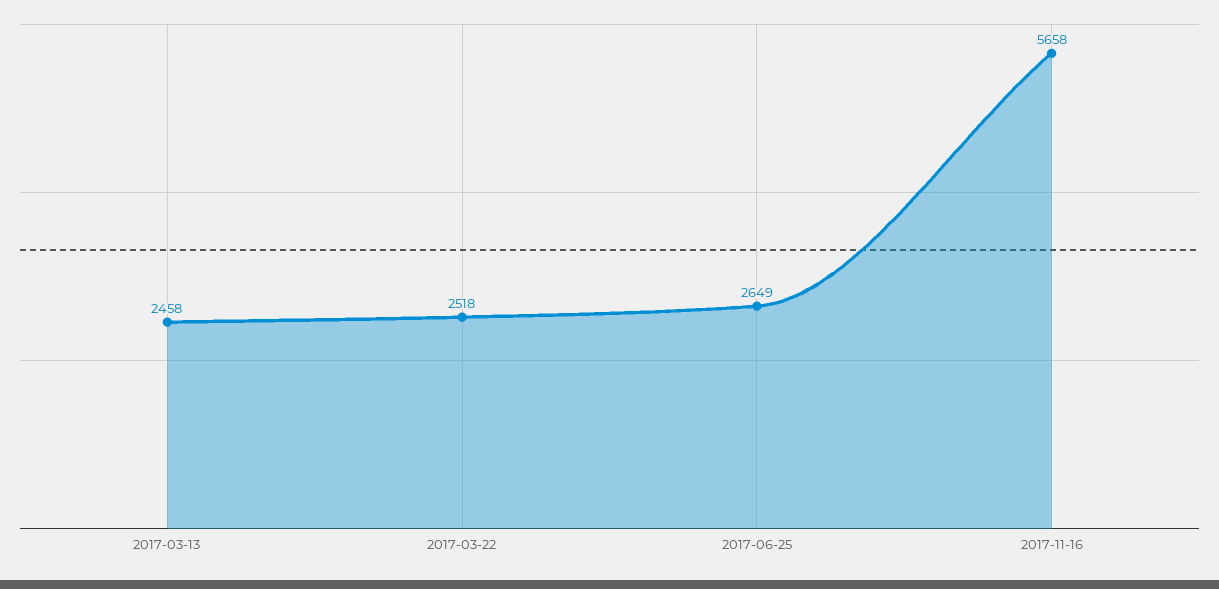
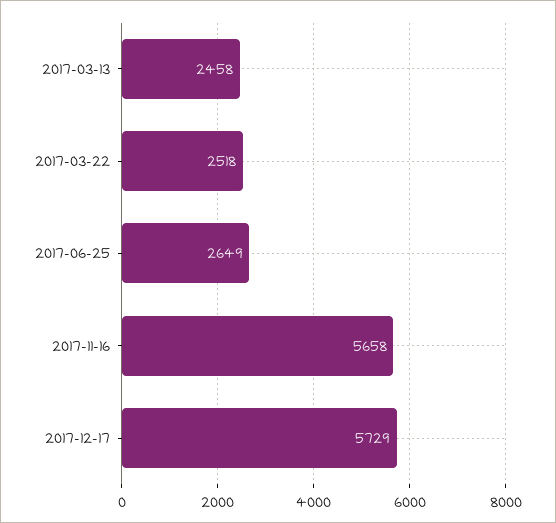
2017-12-17: none -> 5729

